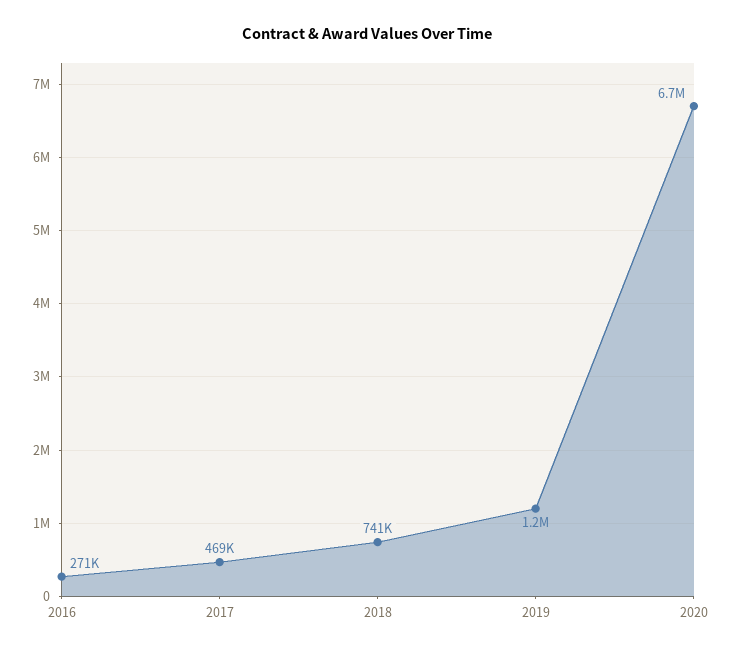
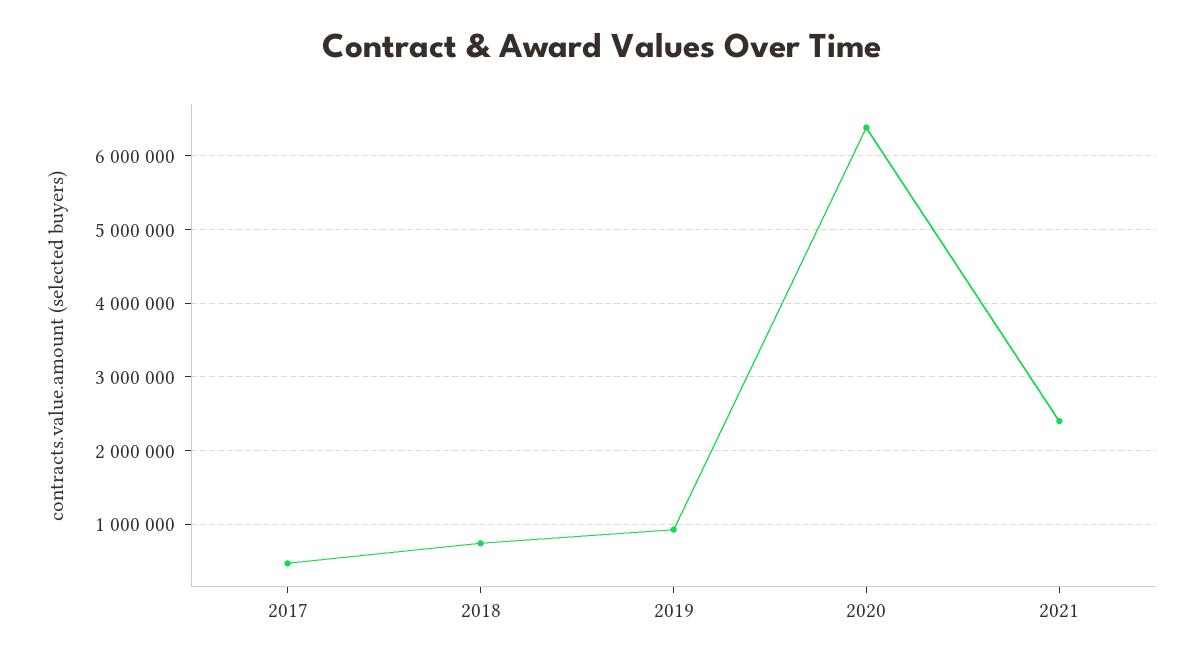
2016: 271000 -> none
2019: 1200000 -> 900000
2020: 6700000 -> 6400000
2021: none -> 2400000

